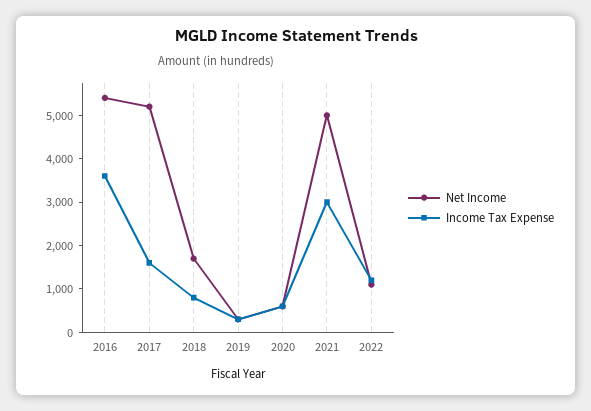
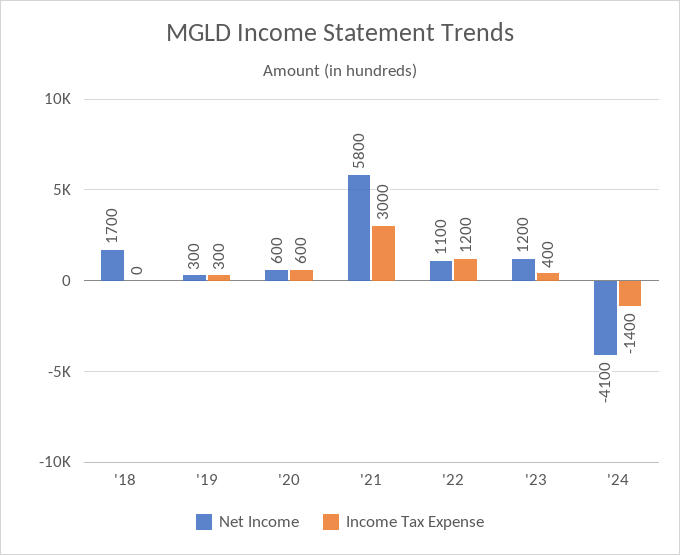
Net Income, 2016: 5400 -> none
Income Tax Expense, 2016: 3600 -> none
Net Income, 2017: 5200 -> none
Income Tax Expense, 2017: 1600 -> none
Income Tax Expense, 2018: 800 -> 0
Net Income, 2021: 5000 -> 5800
Net Income, '23: none -> 1200
Income Tax Expense, '23: none -> 400
Net Income, '24: none -> -4100
Income Tax Expense, '24: none -> -1400

